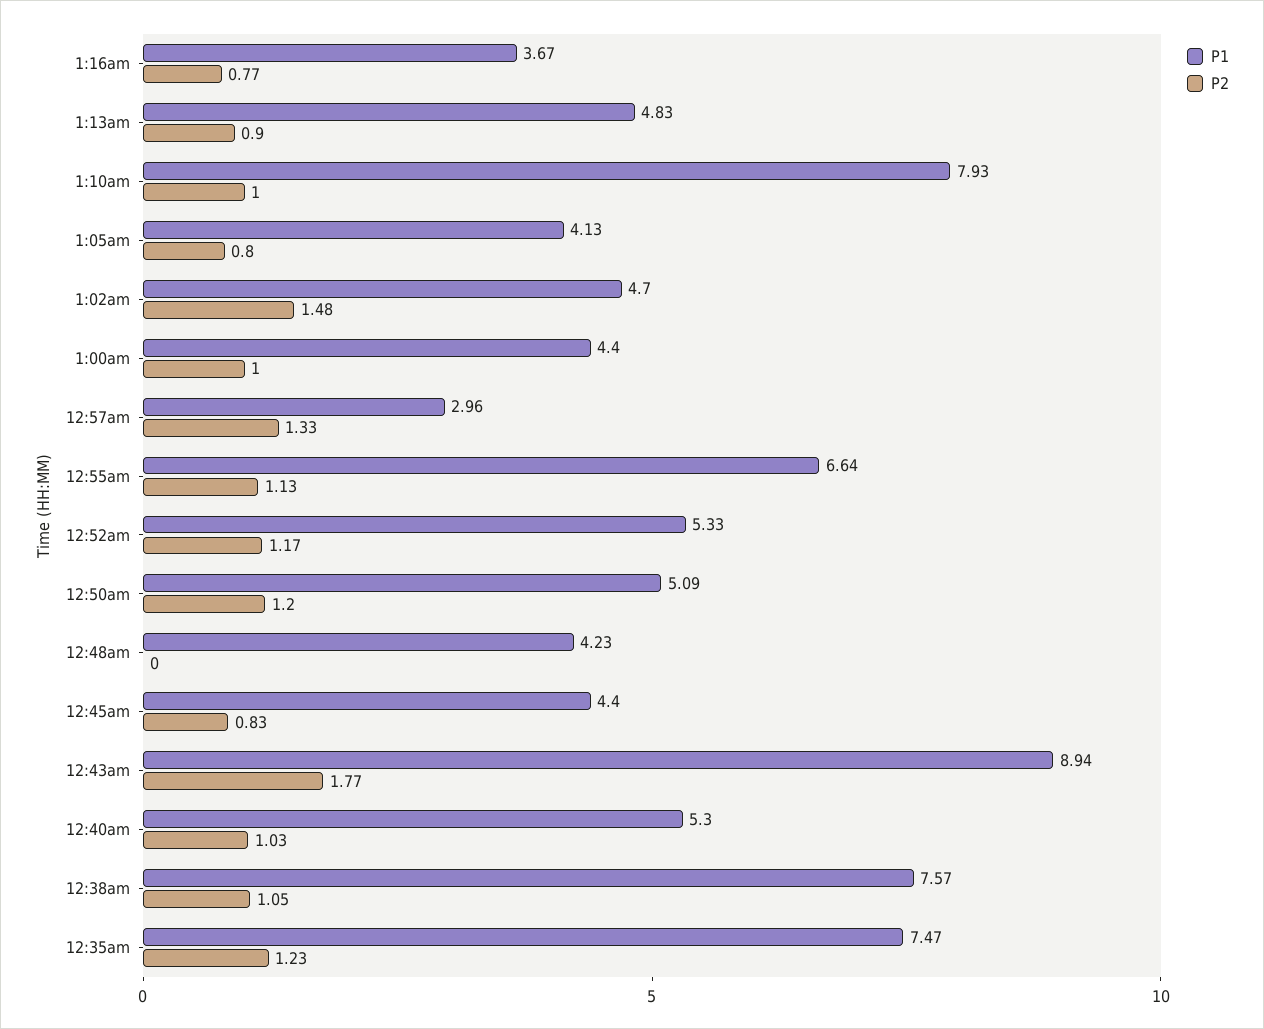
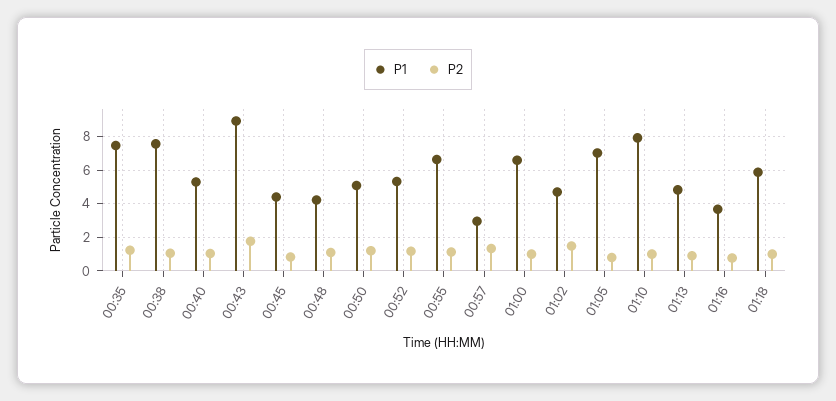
P1, 1:05am: 4.13 -> 7
P1, 1:00am: 4.4 -> 6.5
P2, 12:48am: 0 -> 1
P1, 01:18: none -> 6
P2, 01:18: none -> 1

